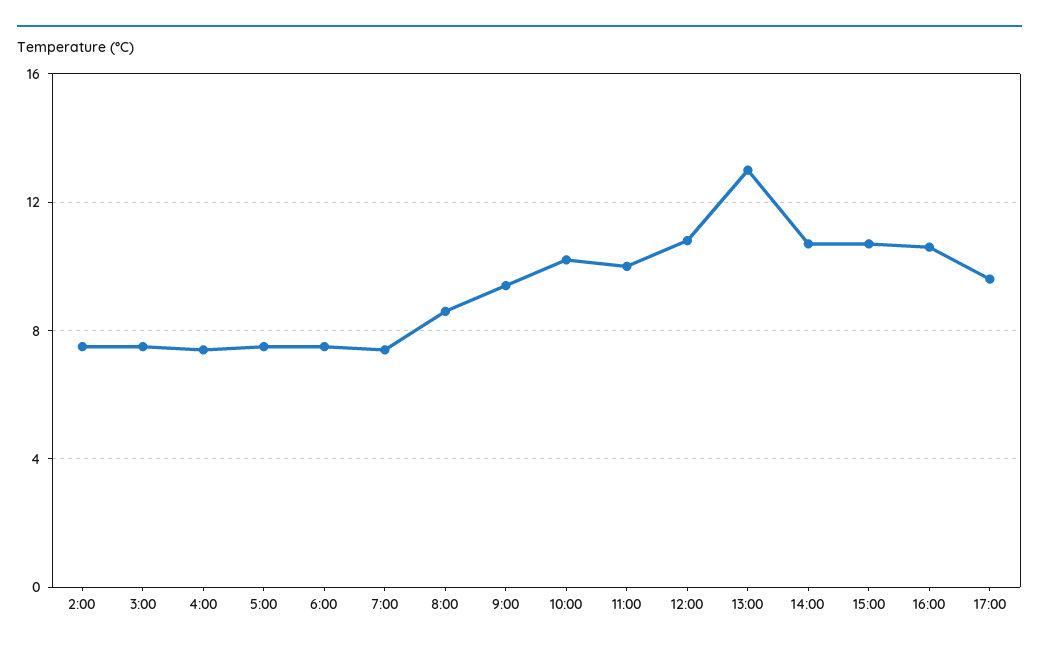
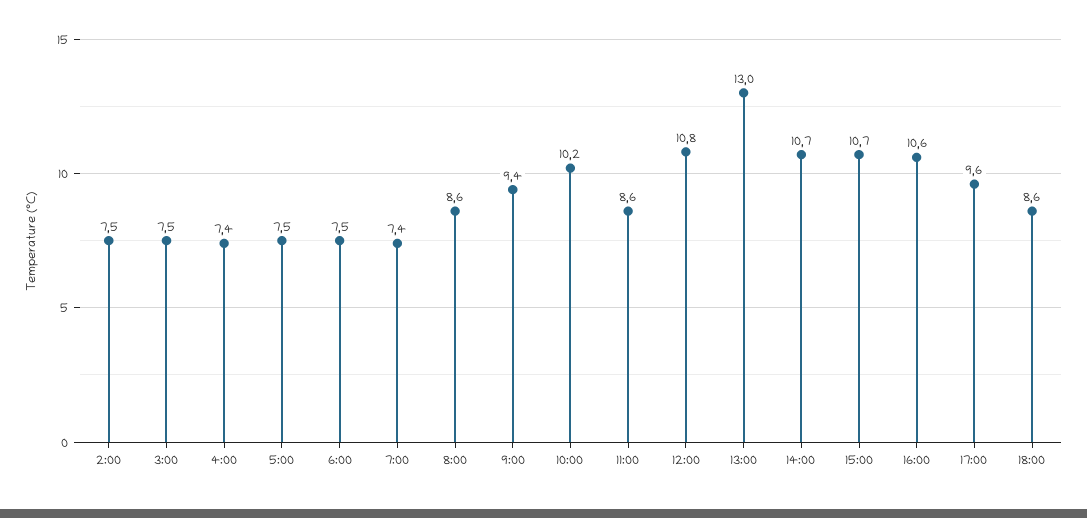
11:00: 10 -> 8.6
18:00: none -> 8.6

